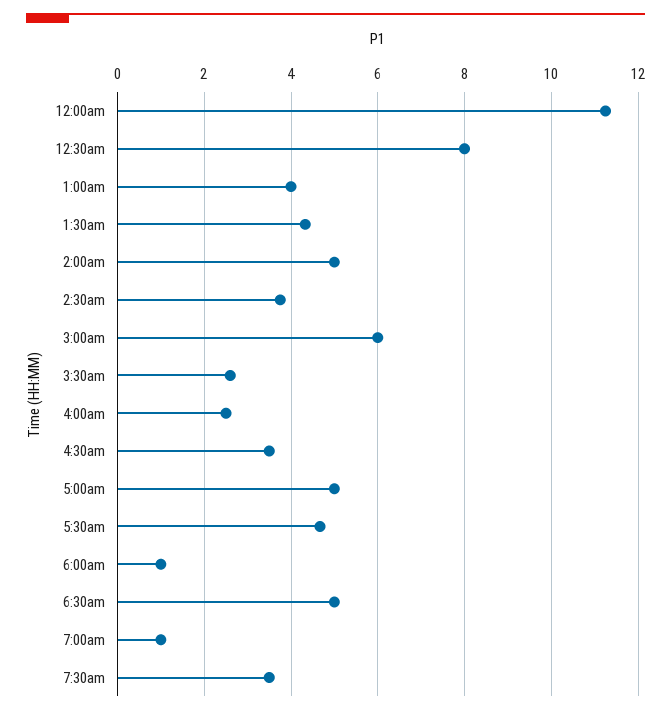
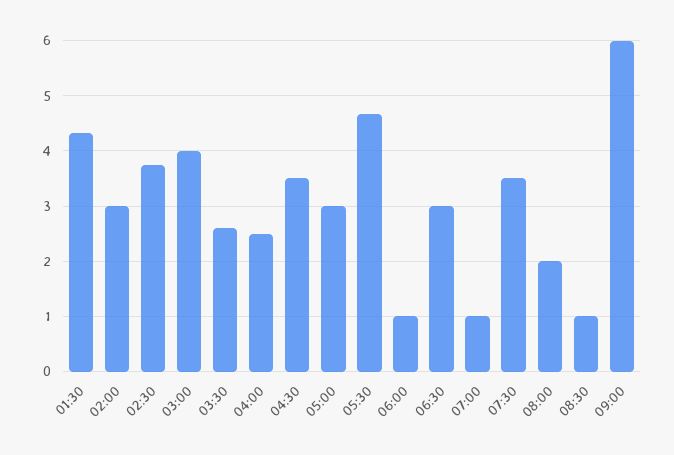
12:00am: 11.2 -> none
12:30am: 8 -> none
1:00am: 4 -> none
2:00am: 5 -> 3
3:00am: 6 -> 4
5:00am: 5 -> 3
6:30am: 5 -> 3
08:00: none -> 2
08:30: none -> 1
09:00: none -> 6

